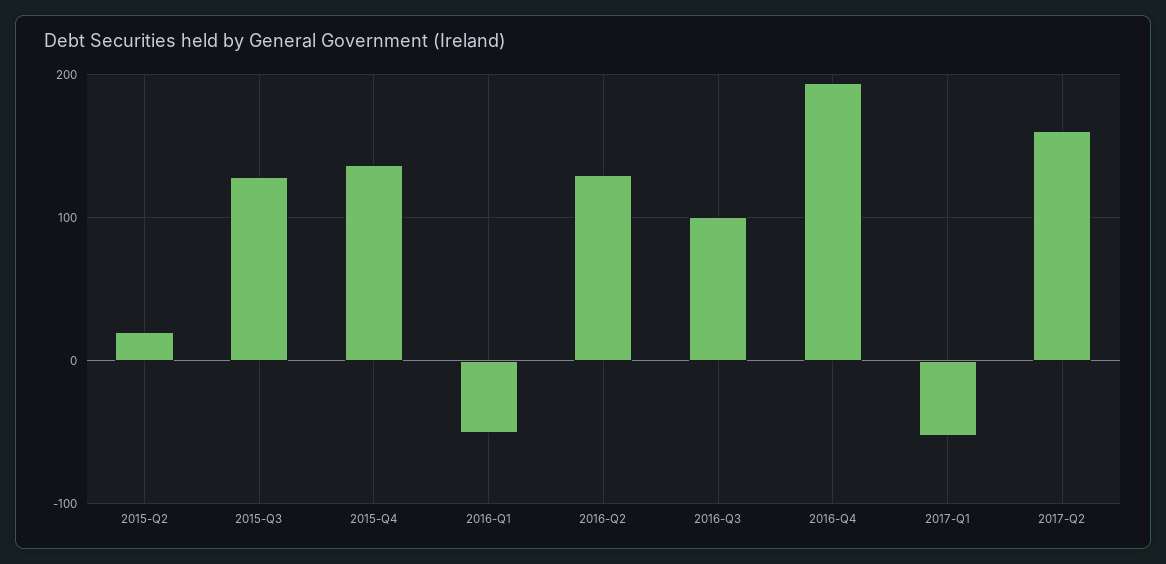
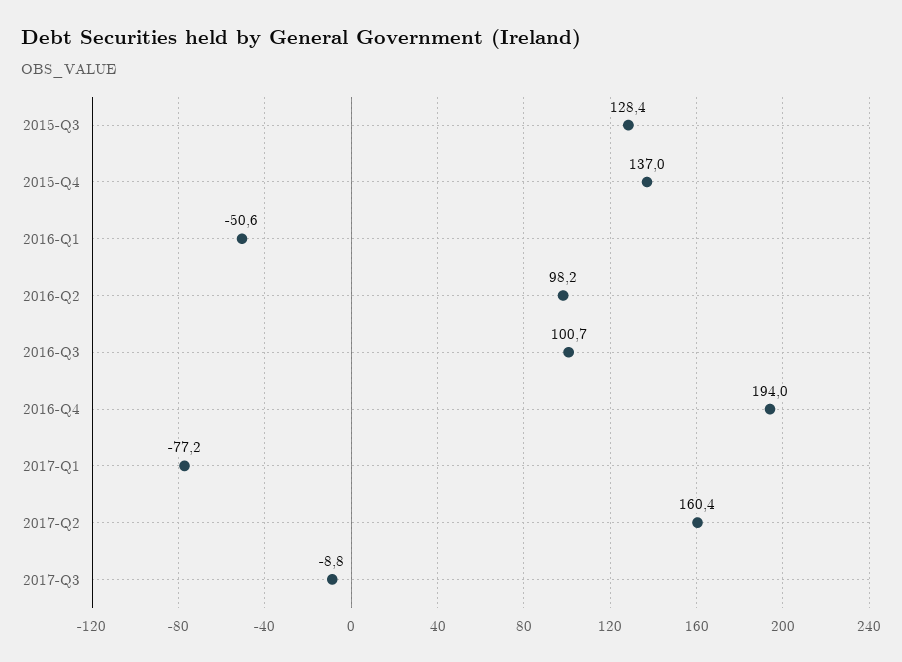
2015-Q2: 20 -> none
2016-Q2: 130 -> 98.2
2017-Q1: -50 -> -77.2
2017-Q3: none -> -8.8

